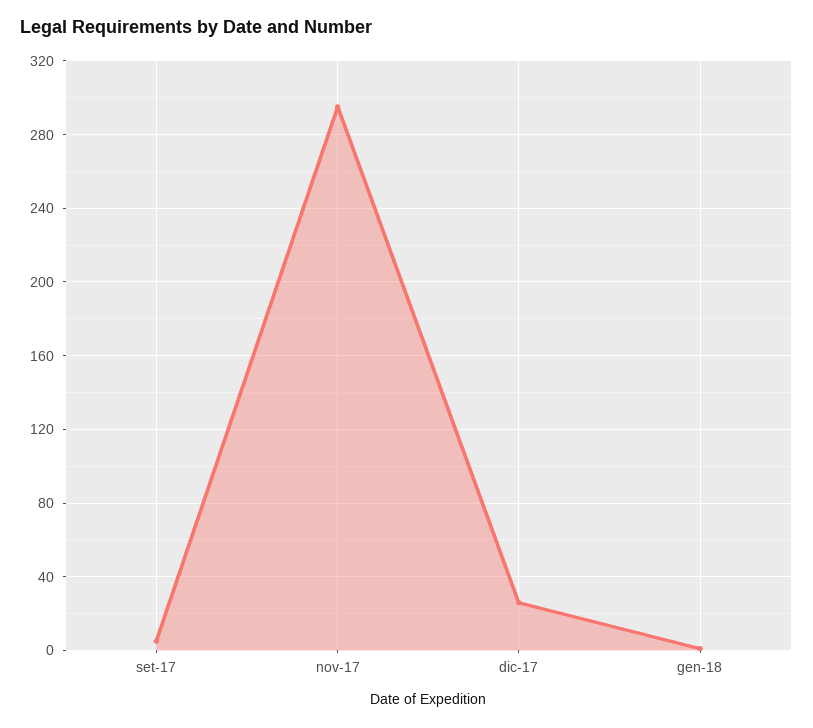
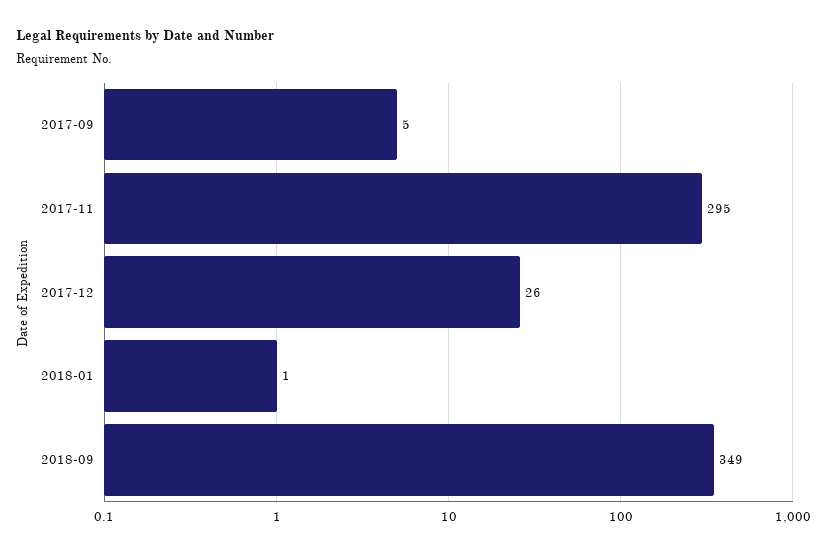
2018-09: none -> 349

